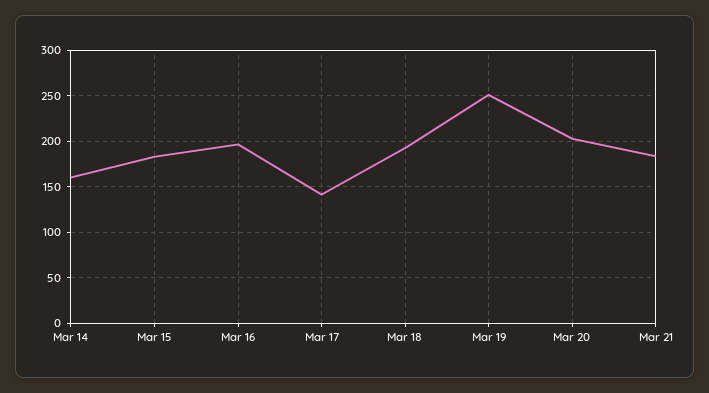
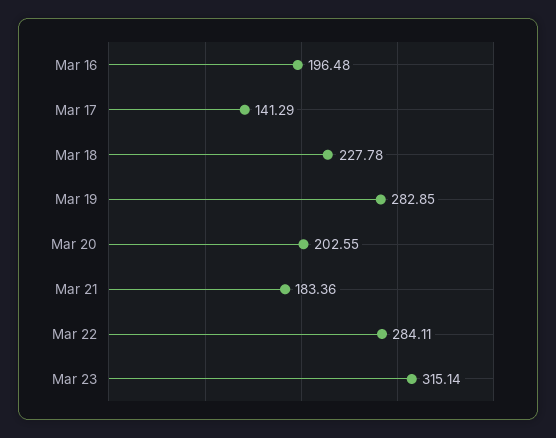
Mar 14: 160 -> none
Mar 15: 180 -> none
Mar 18: 190 -> 227.78
Mar 19: 250 -> 282.85
Mar 22: none -> 284.11
Mar 23: none -> 315.14

